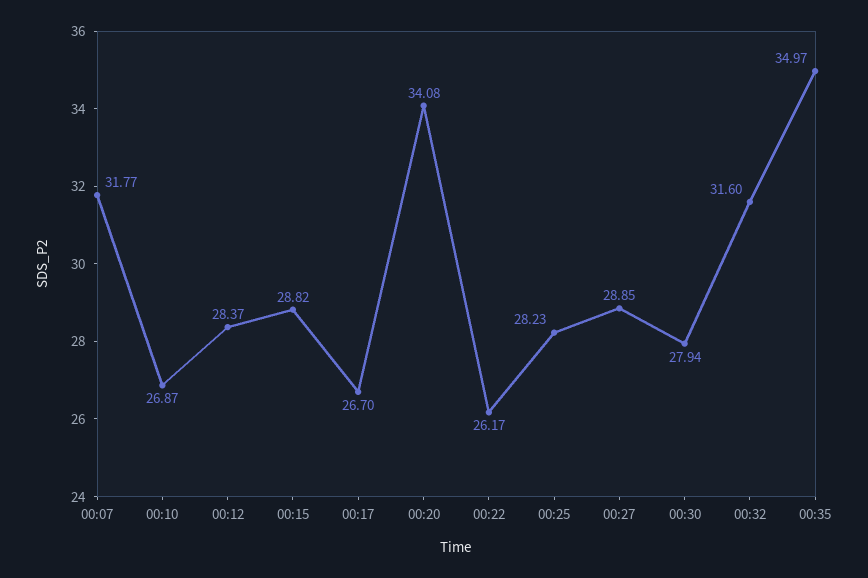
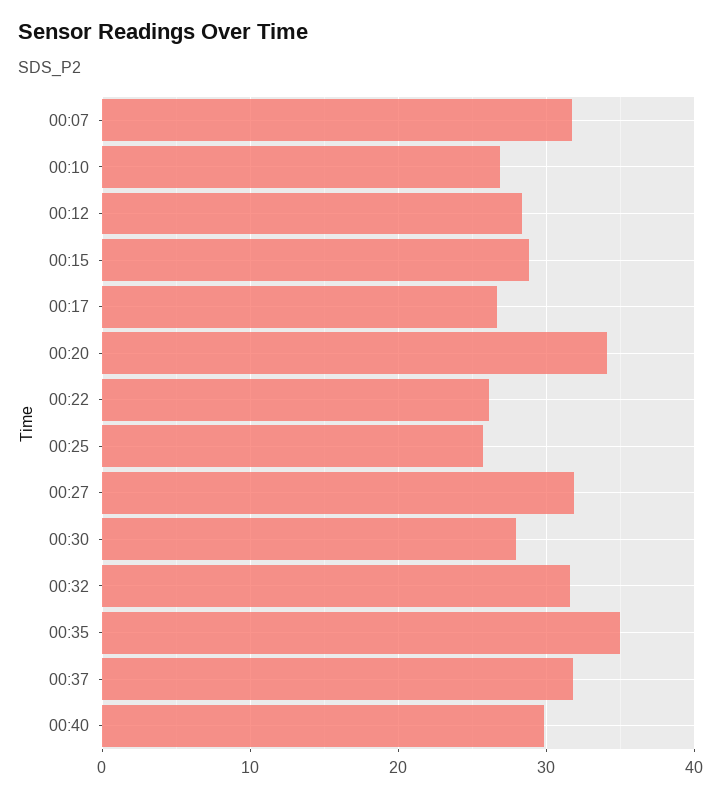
00:25: 28.23 -> 26
00:27: 28.85 -> 32
00:37: none -> 32
00:40: none -> 30

